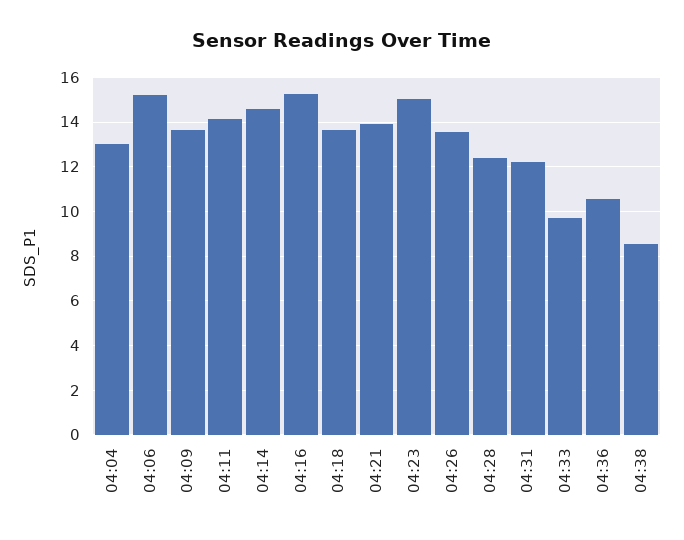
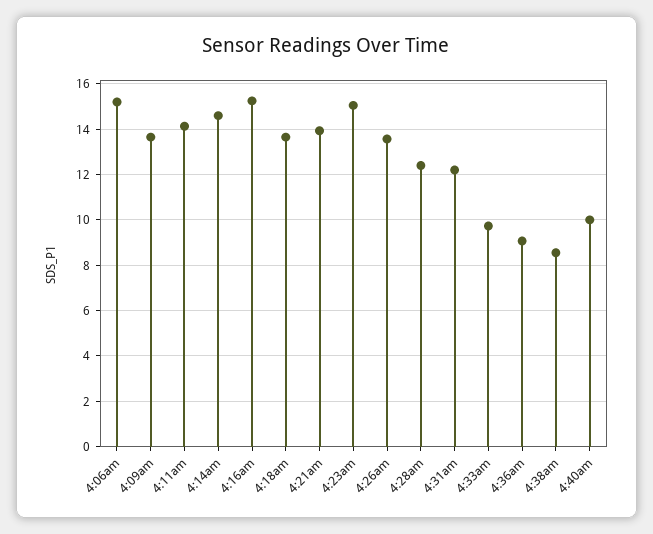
04:04: 13 -> none
04:36: 10.5 -> 9
4:40am: none -> 10

